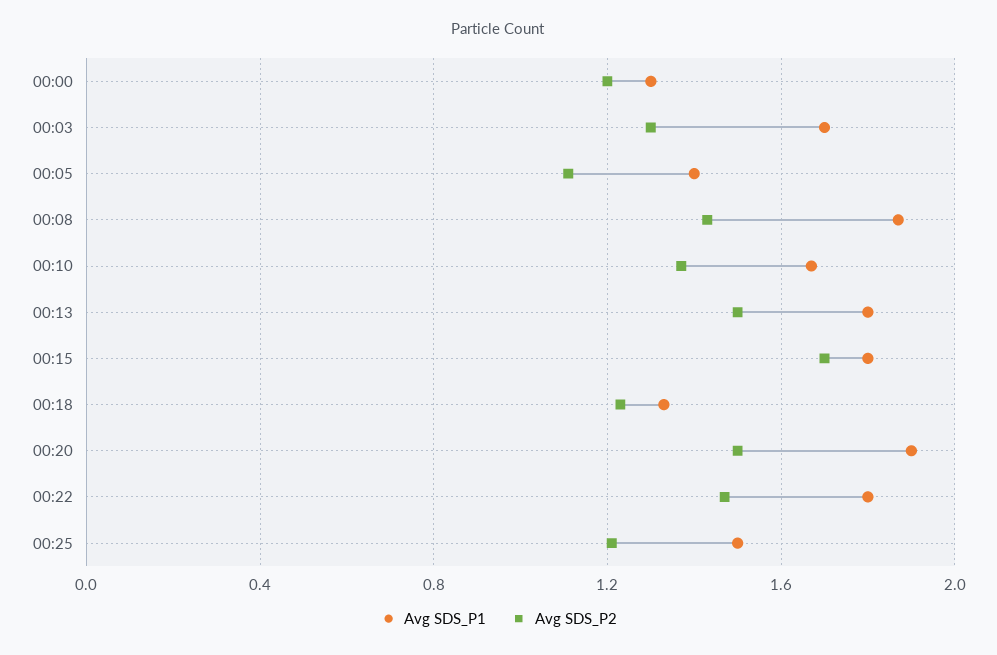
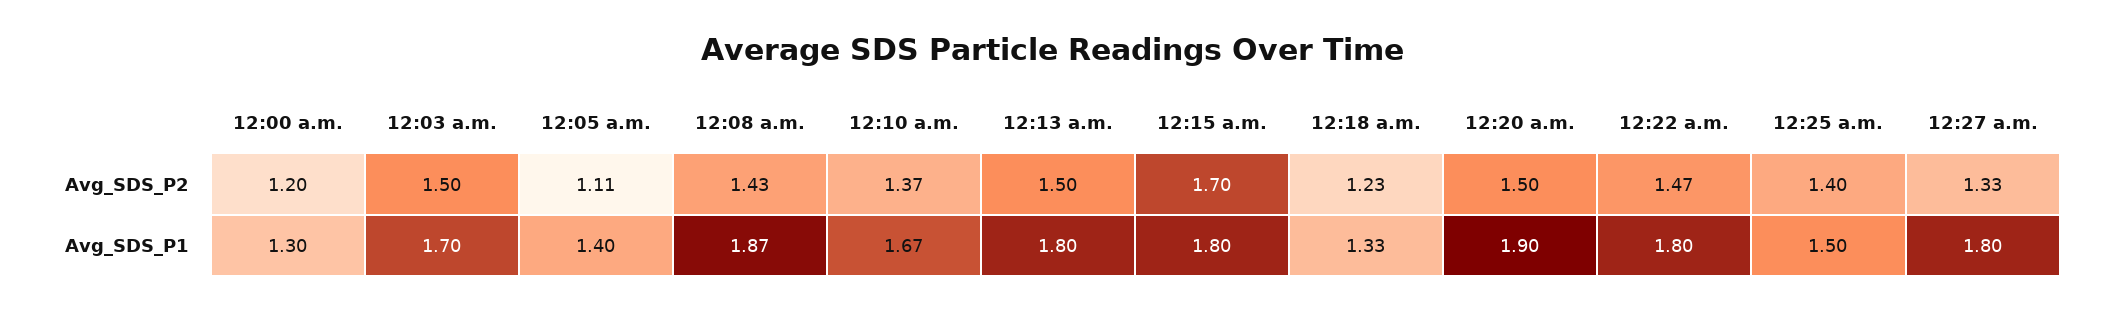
Avg SDS_P2, 00:03: 1.3 -> 1.5
Avg SDS_P2, 00:25: 1.2 -> 1.4
Avg SDS_P2, 12:27 a.m.: none -> 1.33
Avg SDS_P1, 12:27 a.m.: none -> 1.8

